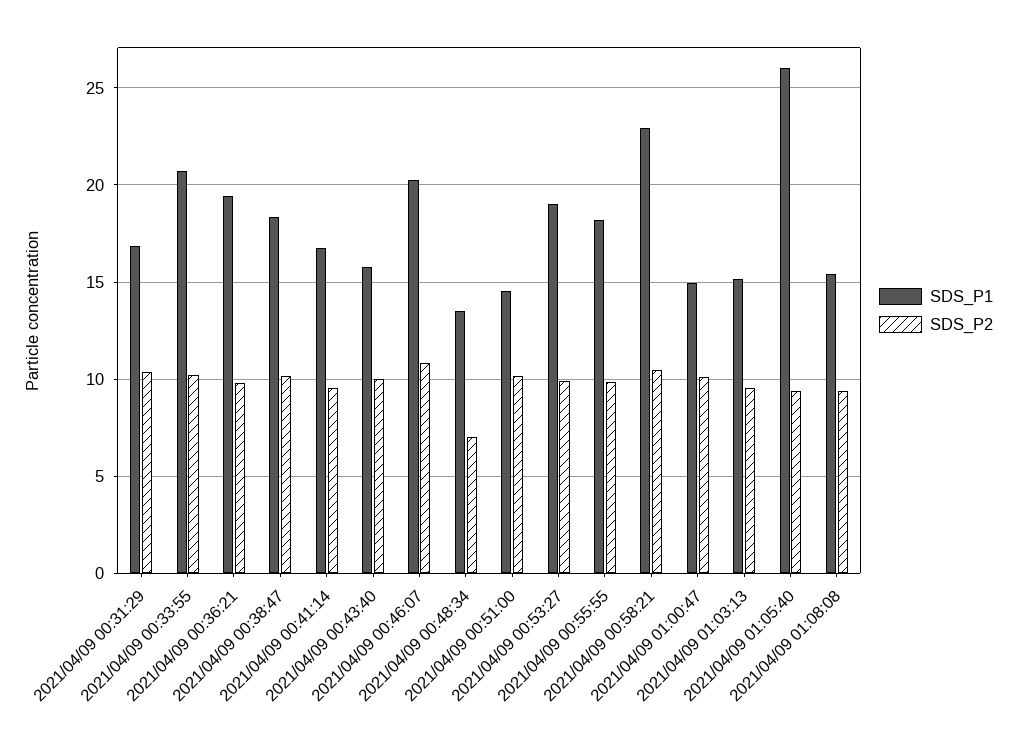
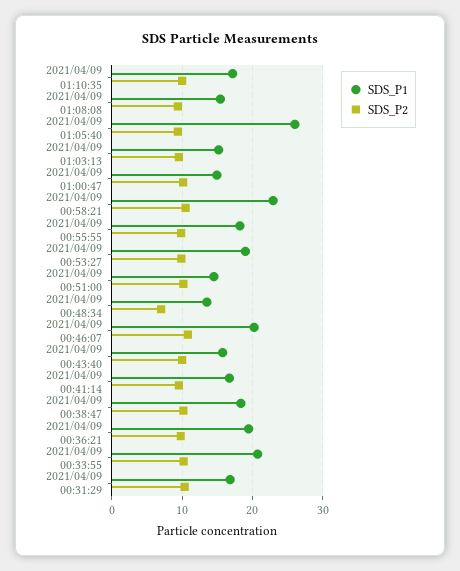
SDS_P1, 2021/04/09 01:10:35: none -> 17
SDS_P2, 2021/04/09 01:10:35: none -> 10

